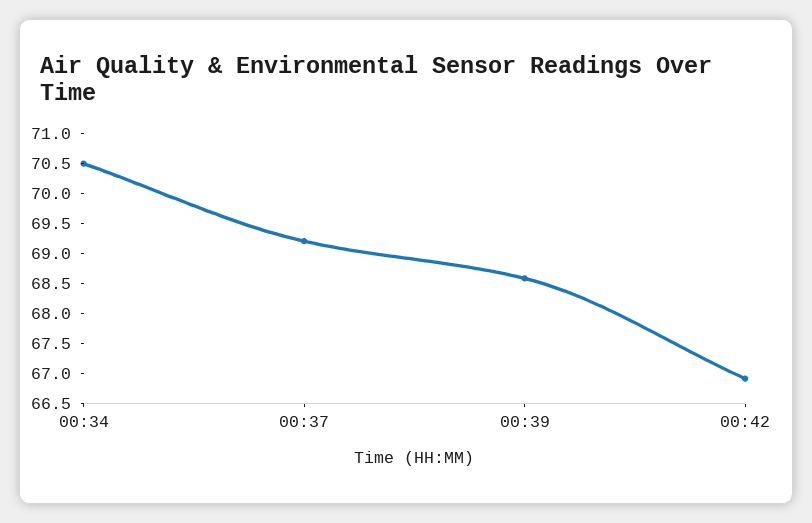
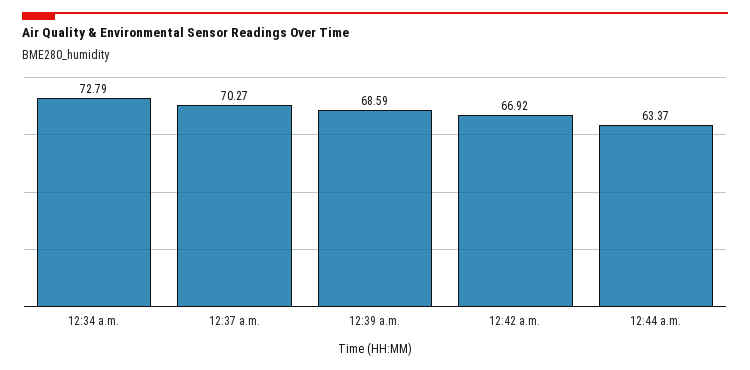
00:34: 70.5 -> 72.79
00:37: 69.25 -> 70.27
12:44 a.m.: none -> 63.37

